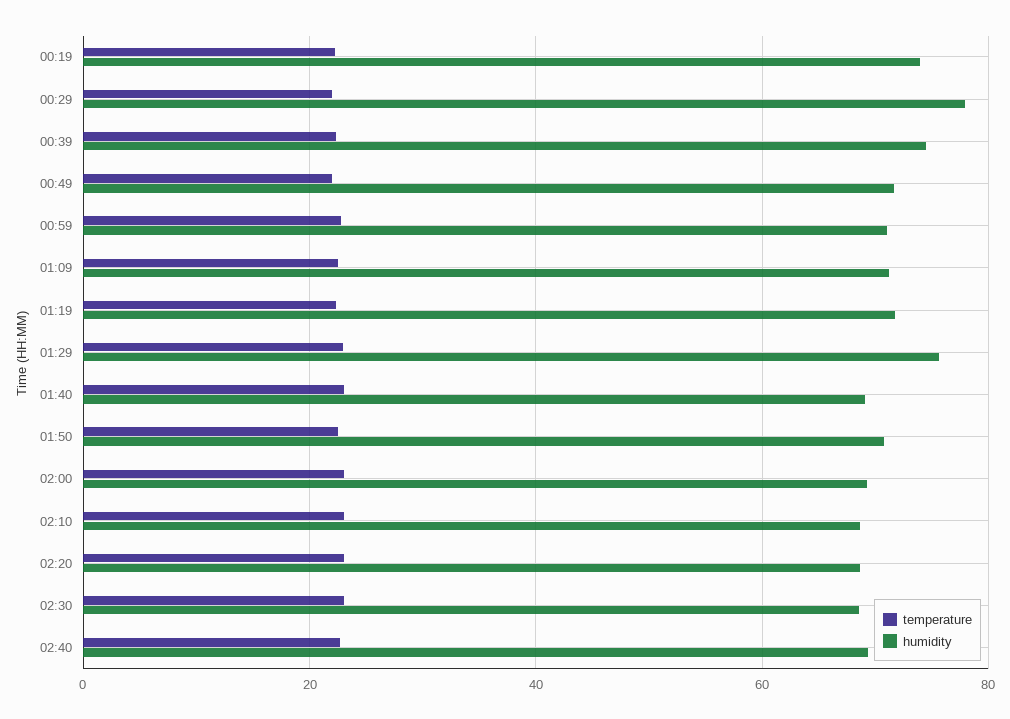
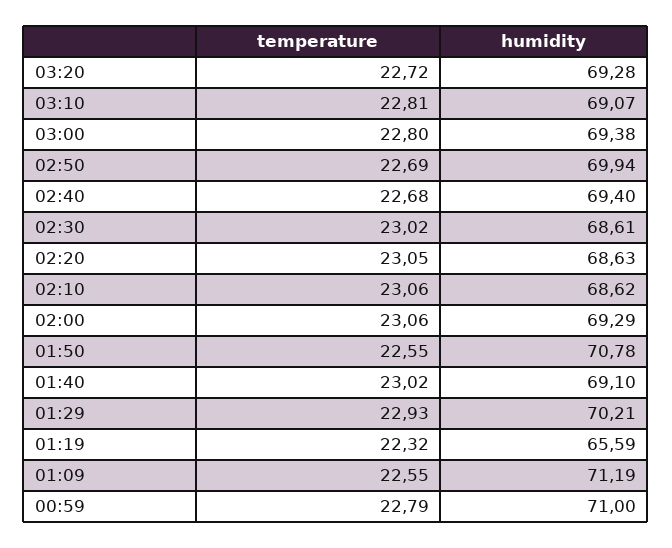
temperature, 00:19: 22 -> none
humidity, 00:19: 74 -> none
temperature, 00:29: 22 -> none
humidity, 00:29: 78 -> none
temperature, 00:39: 22 -> none
humidity, 00:39: 74 -> none
temperature, 00:49: 22 -> none
humidity, 00:49: 72 -> none
humidity, 01:19: 72 -> 65.59
humidity, 01:29: 76 -> 70.21
temperature, 03:20: none -> 22.72
humidity, 03:20: none -> 69.28
temperature, 03:10: none -> 22.81
humidity, 03:10: none -> 69.07
temperature, 03:00: none -> 22.8
humidity, 03:00: none -> 69.38
temperature, 02:50: none -> 22.69
humidity, 02:50: none -> 69.94

